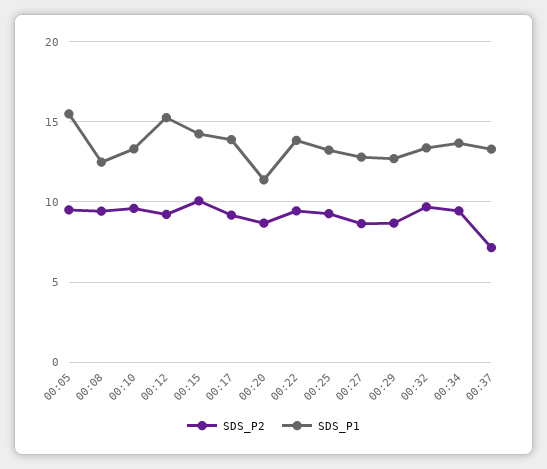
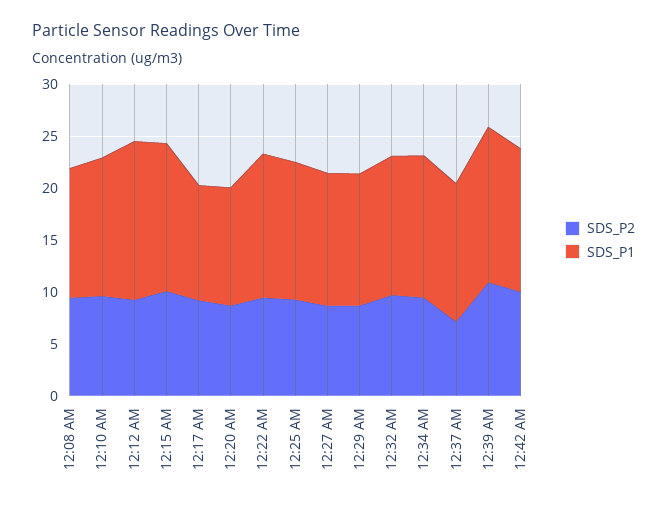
SDS_P2, 00:05: 9.5 -> none
SDS_P1, 00:05: 15.5 -> none
SDS_P1, 00:17: 14 -> 11
SDS_P2, 12:39 AM: none -> 11
SDS_P1, 12:39 AM: none -> 15
SDS_P2, 12:42 AM: none -> 10
SDS_P1, 12:42 AM: none -> 14

